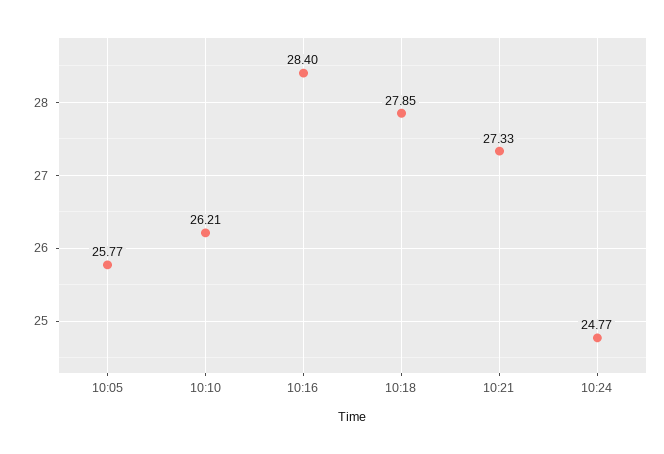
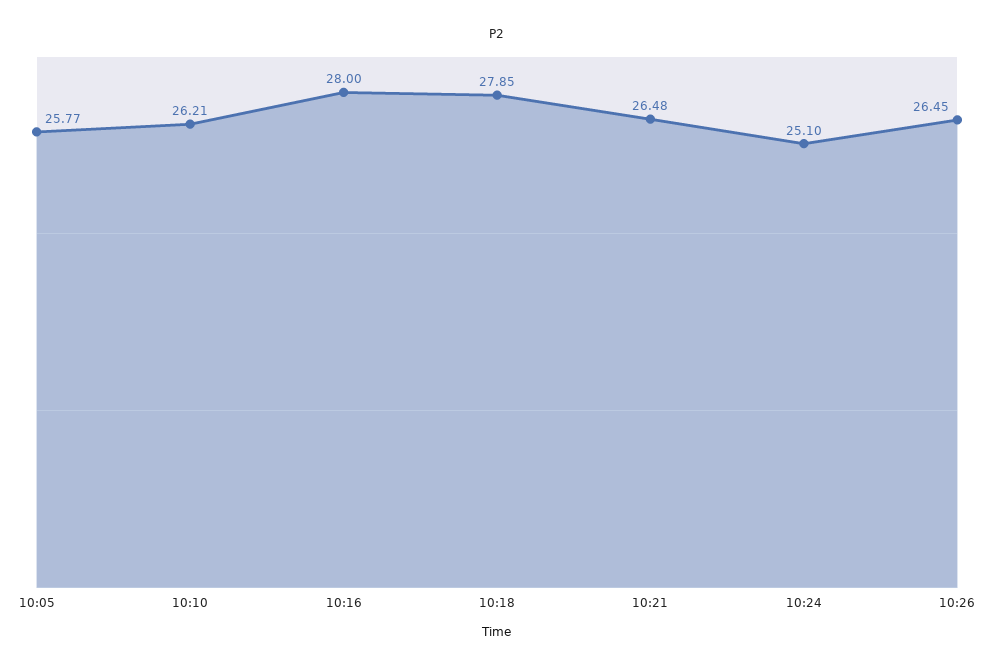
10:16: 28.4 -> 28
10:21: 27.33 -> 26.48
10:24: 24.77 -> 25.1
10:26: none -> 26.45

